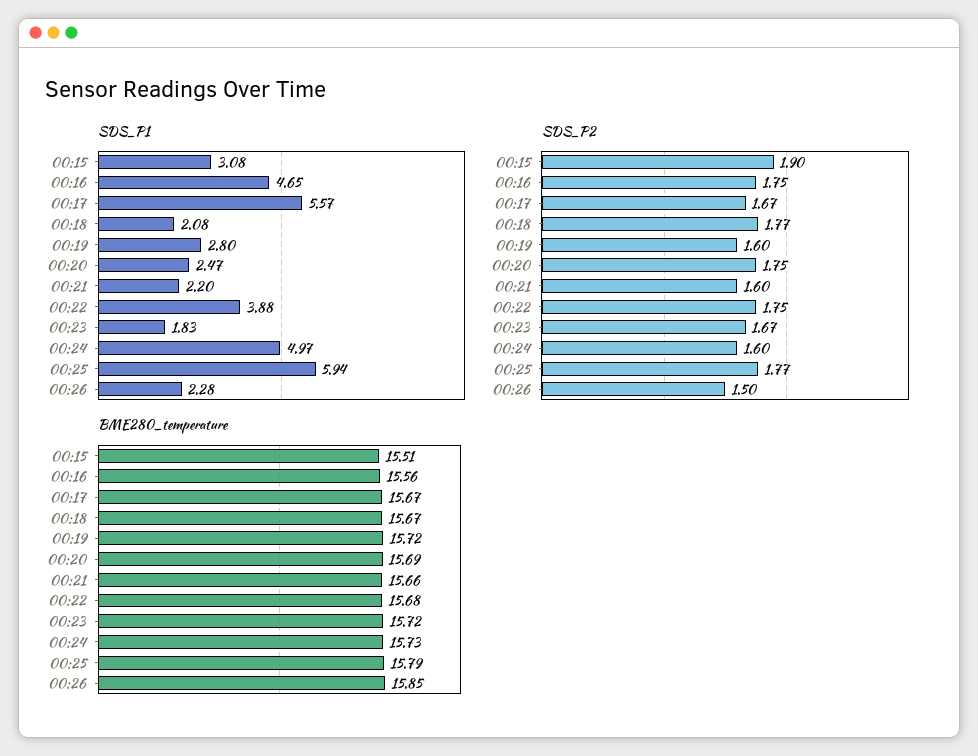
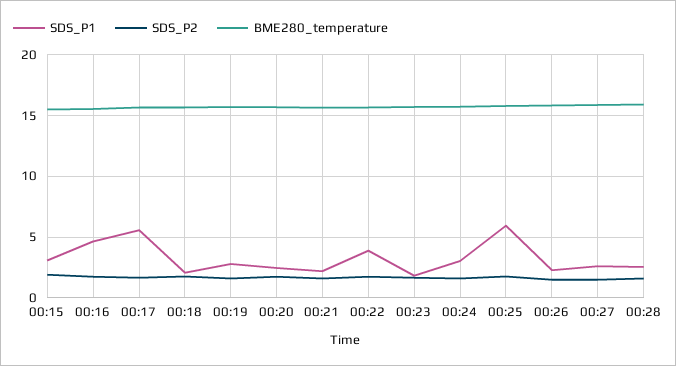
SDS_P1, 00:24: 4.97 -> 3
SDS_P1, 00:27: none -> 2.5
SDS_P2, 00:27: none -> 1.5
BME280_temperature, 00:27: none -> 16
SDS_P1, 00:28: none -> 2.5
SDS_P2, 00:28: none -> 1.5
BME280_temperature, 00:28: none -> 16

